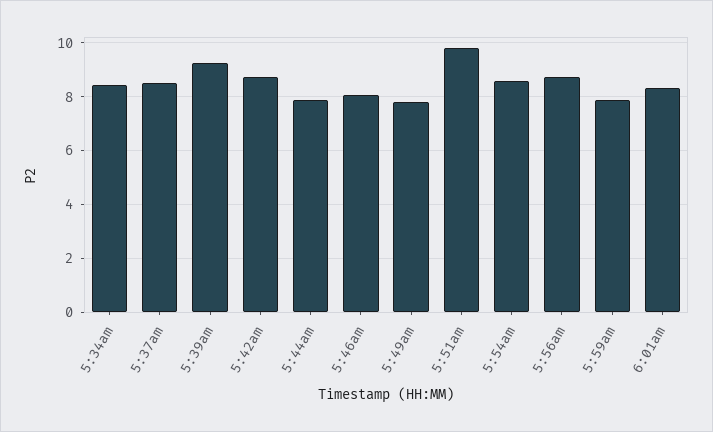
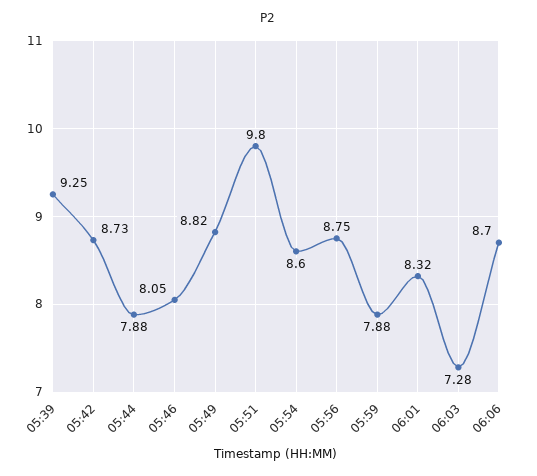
5:34am: 8.5 -> none
5:37am: 8.5 -> none
5:49am: 7.75 -> 8.82
06:03: none -> 7.28
06:06: none -> 8.7

